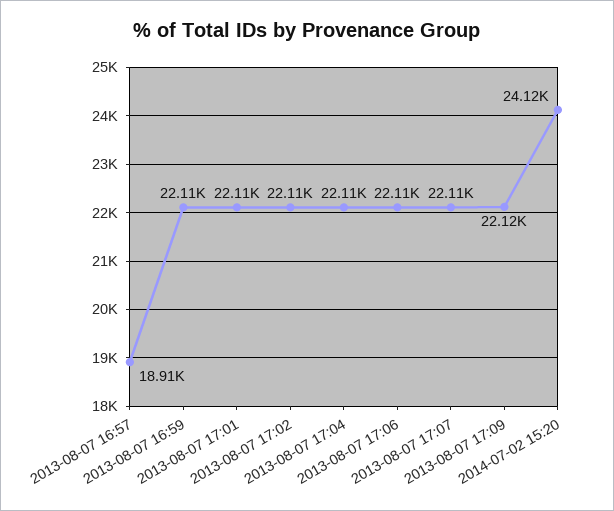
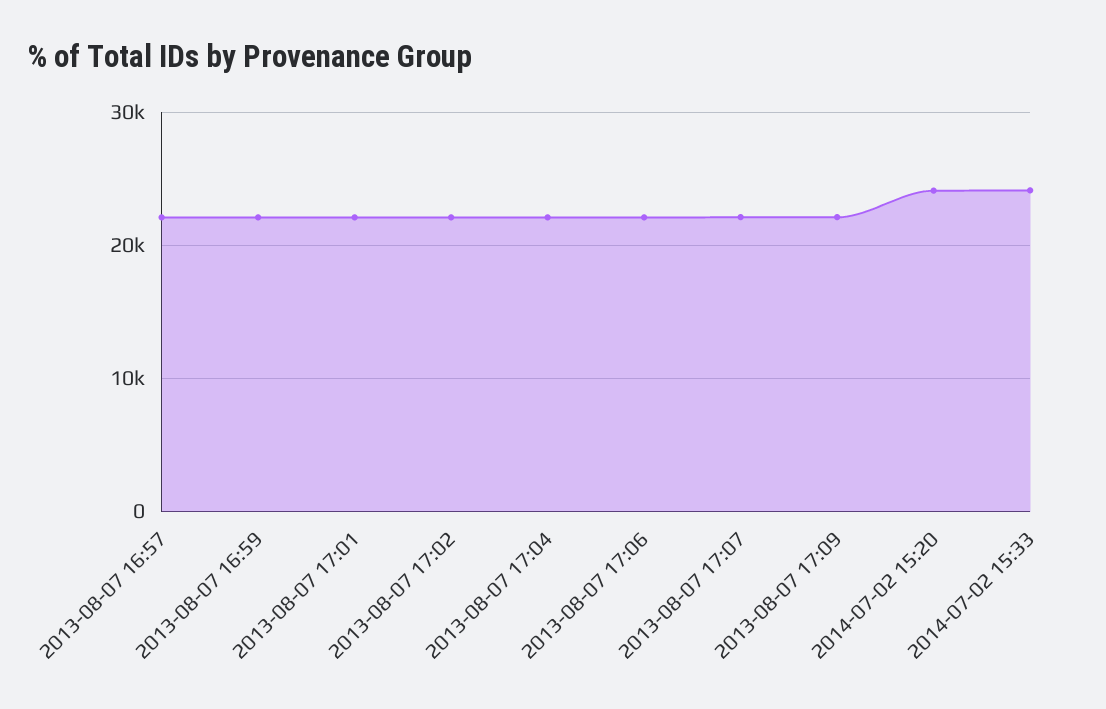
2013-08-07 16:57: 18910 -> 22000
2014-07-02 15:33: none -> 24000

